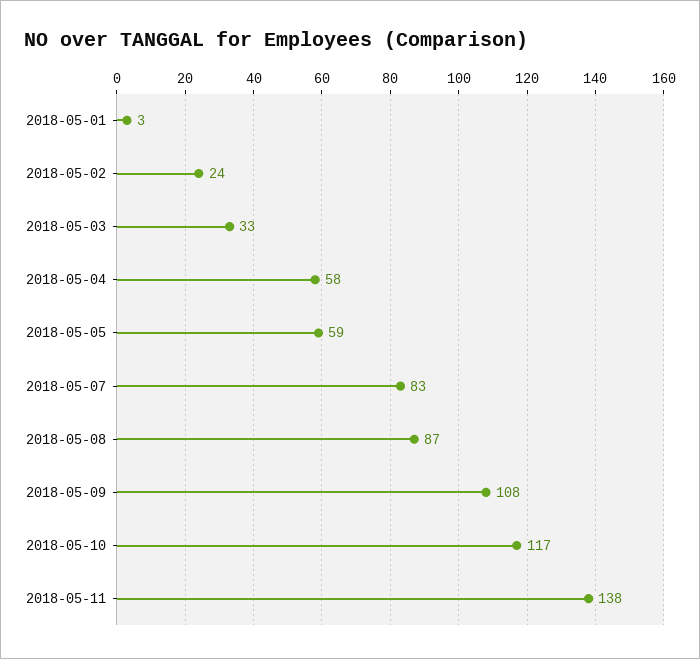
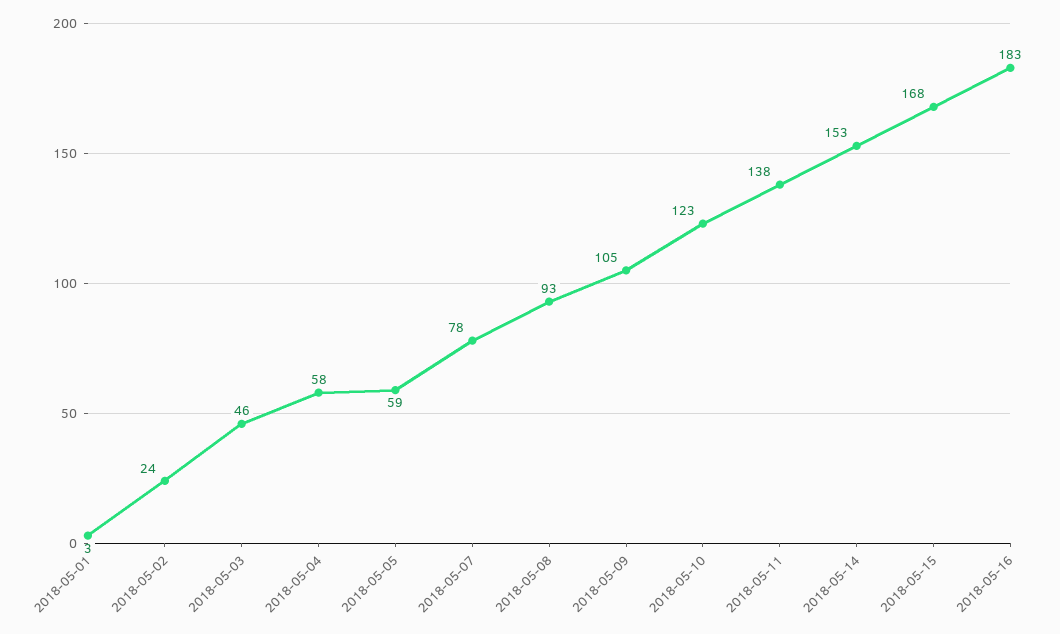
2018-05-03: 33 -> 46
2018-05-07: 83 -> 78
2018-05-08: 87 -> 93
2018-05-09: 108 -> 105
2018-05-10: 117 -> 123
2018-05-14: none -> 153
2018-05-15: none -> 168
2018-05-16: none -> 183

